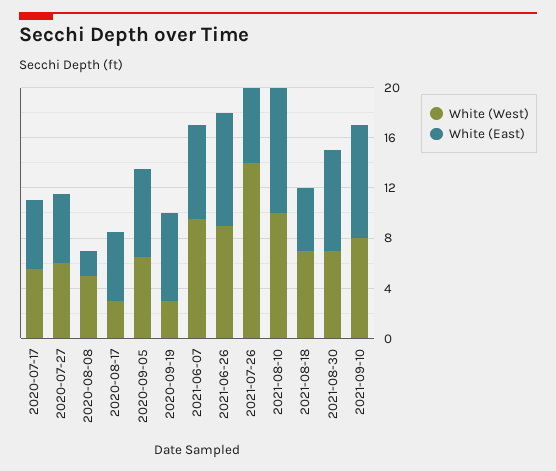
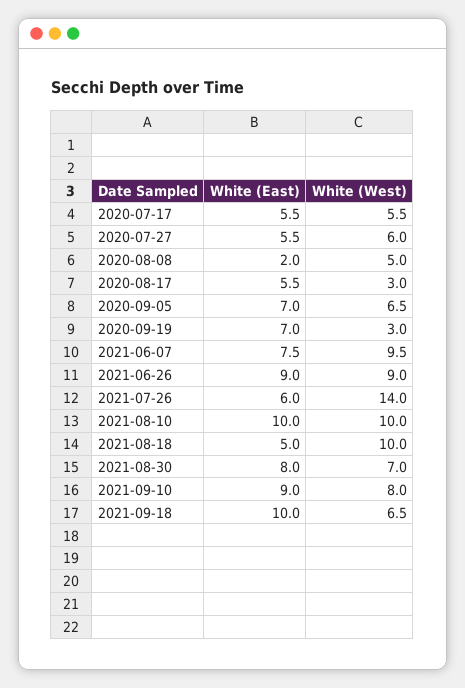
White (West), 2021-08-18: 7 -> 10
White (East), 2021-09-18: none -> 10
White (West), 2021-09-18: none -> 6.5

